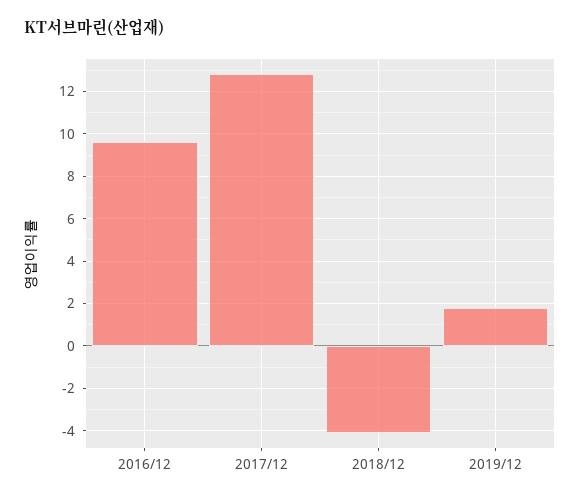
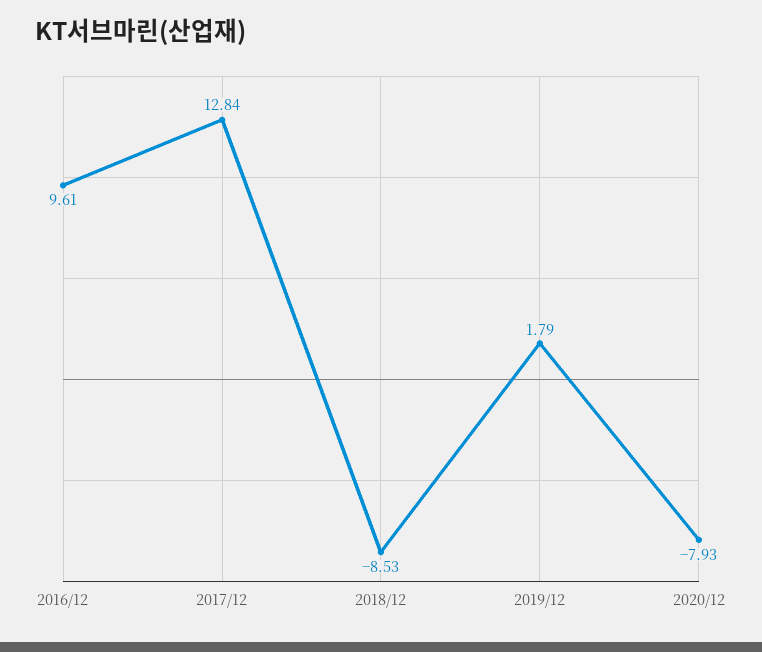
2018/12: -4 -> -8.53
2020/12: none -> -7.93

